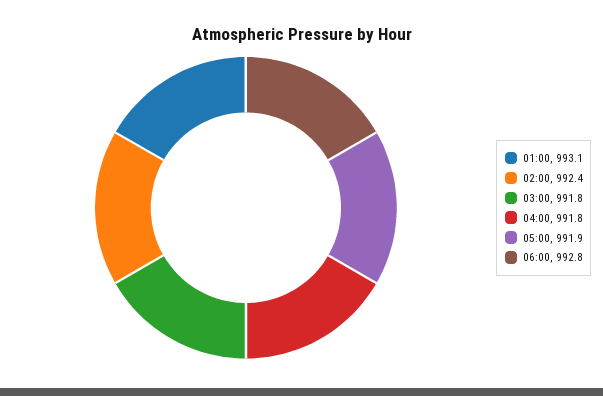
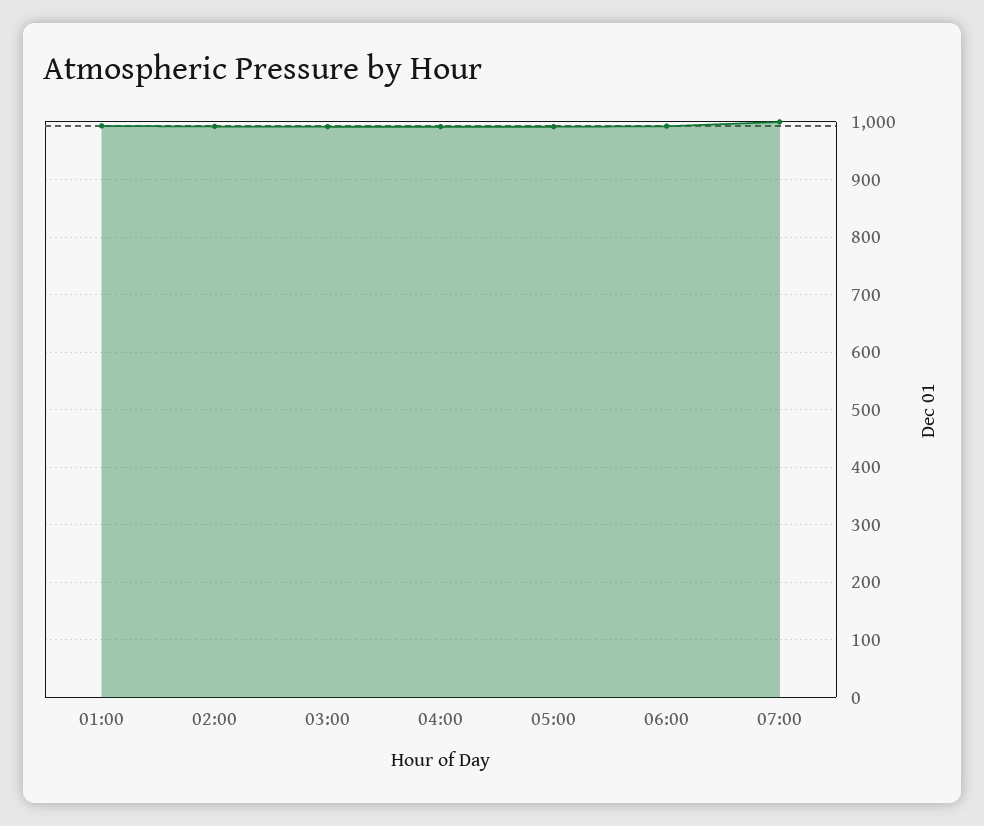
07:00: none -> 1000

